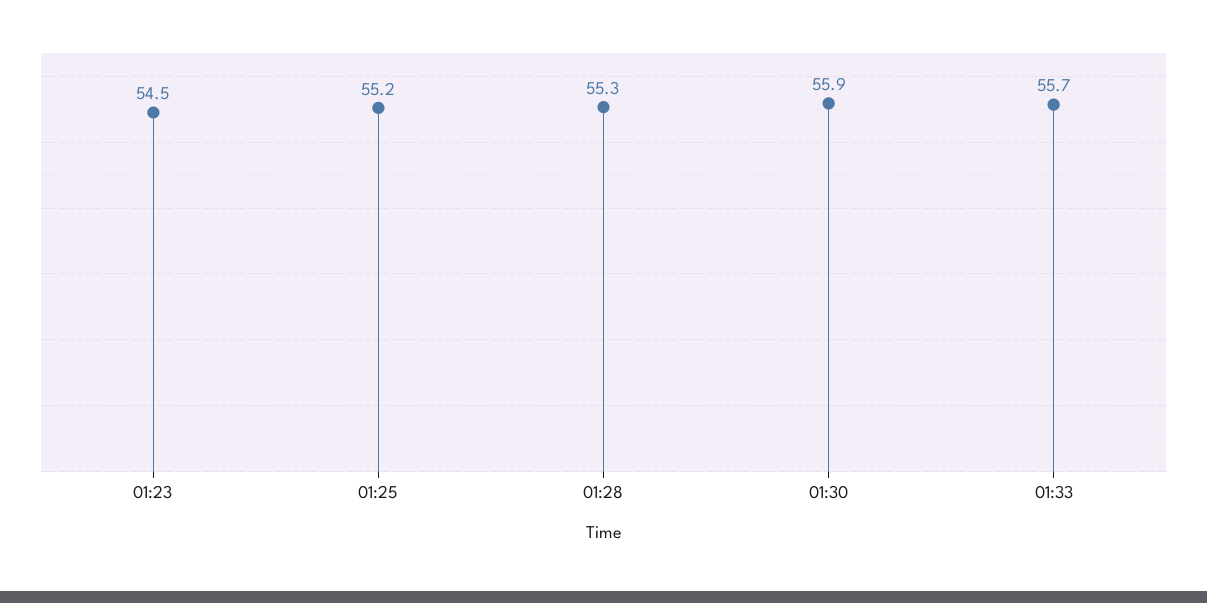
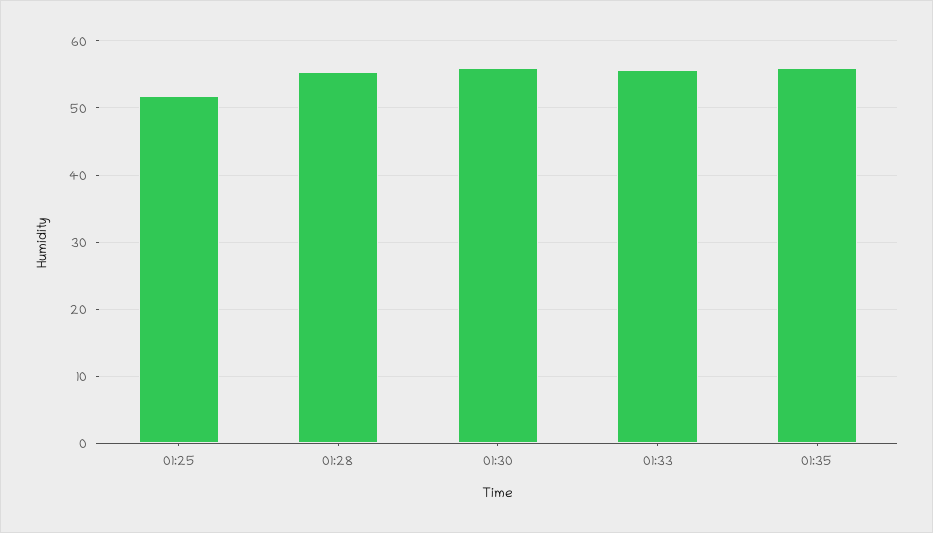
01:23: 54.5 -> none
01:25: 55.2 -> 52
01:35: none -> 56

